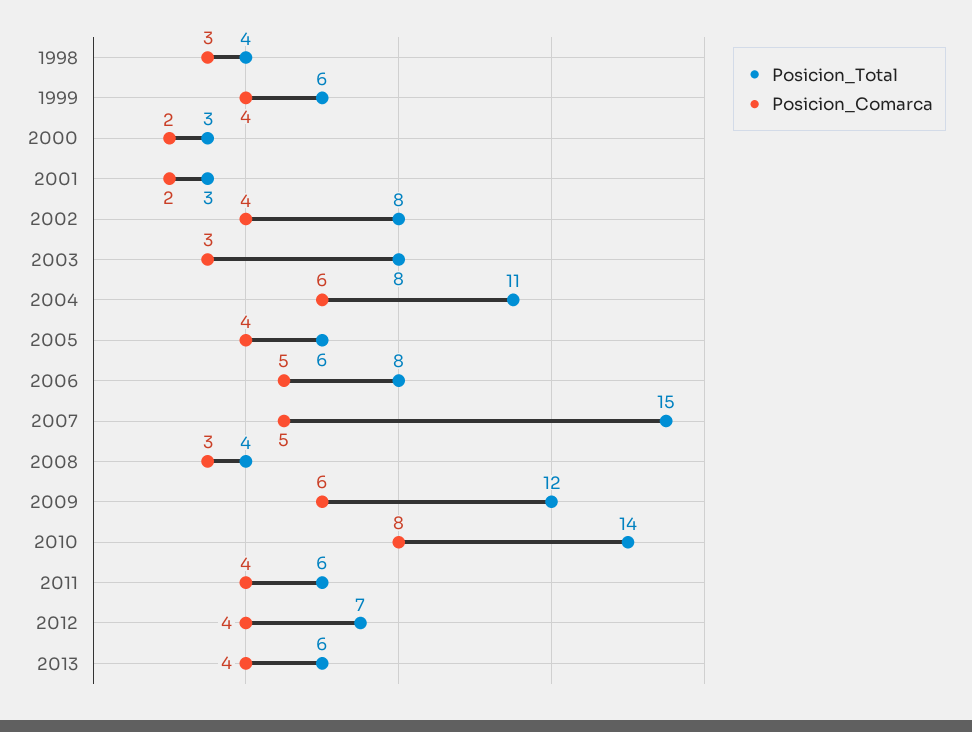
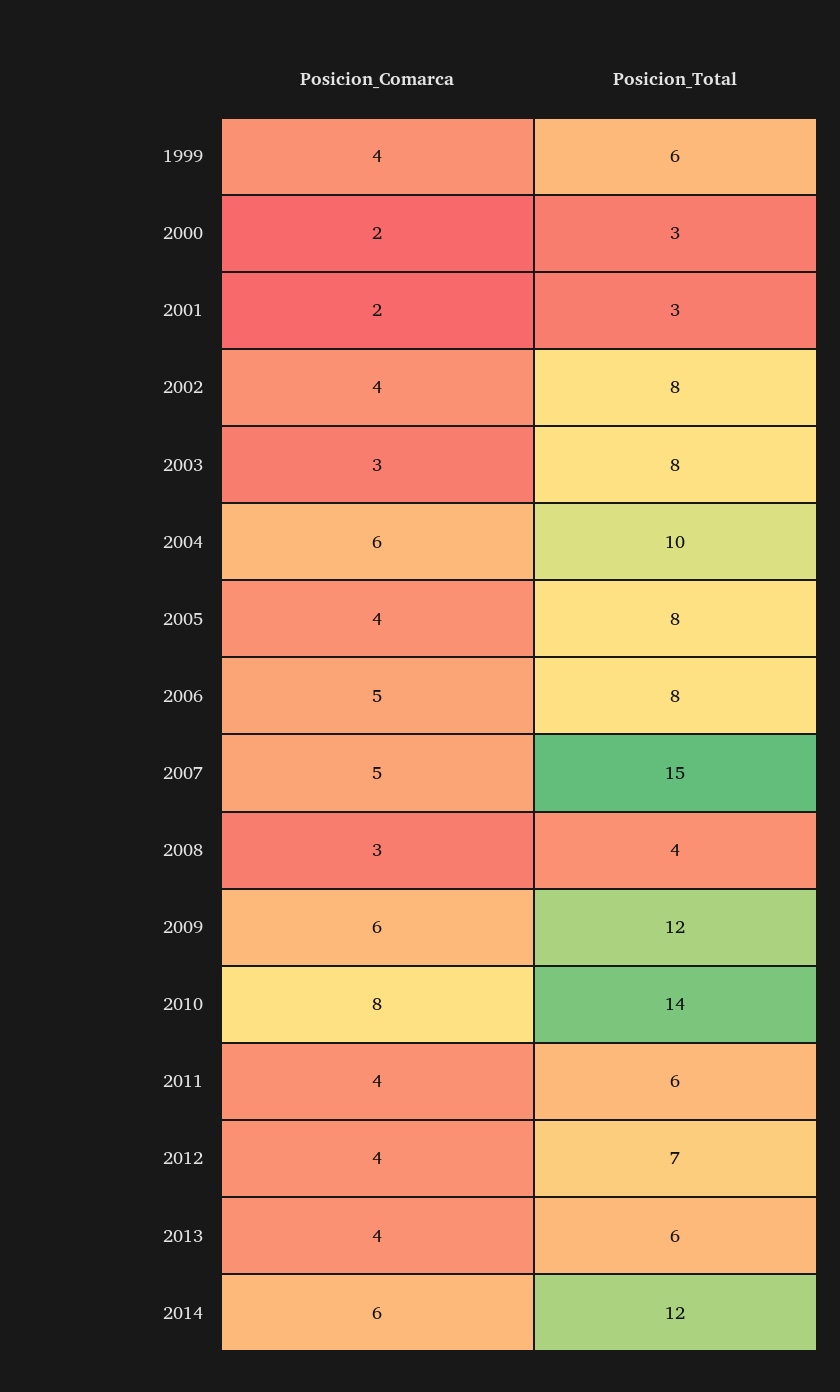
Posicion_Total, 1998: 4 -> none
Posicion_Comarca, 1998: 3 -> none
Posicion_Total, 2004: 11 -> 10
Posicion_Total, 2005: 6 -> 8
Posicion_Comarca, 2014: none -> 6
Posicion_Total, 2014: none -> 12

